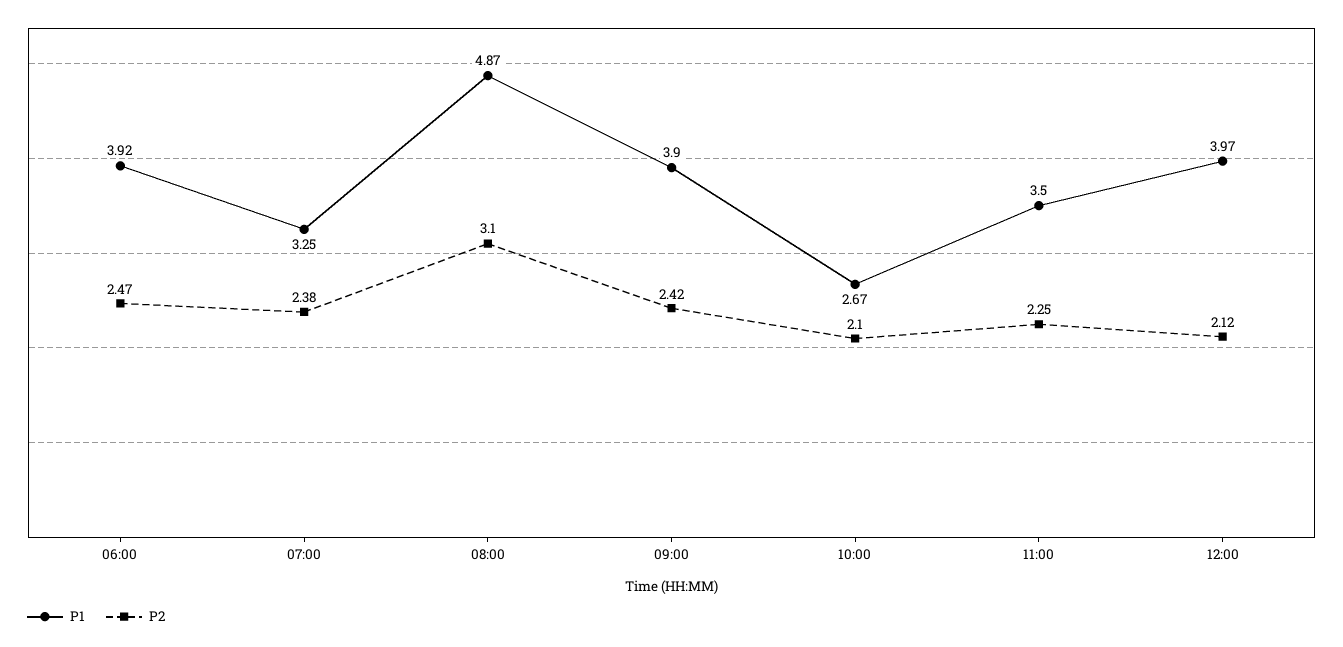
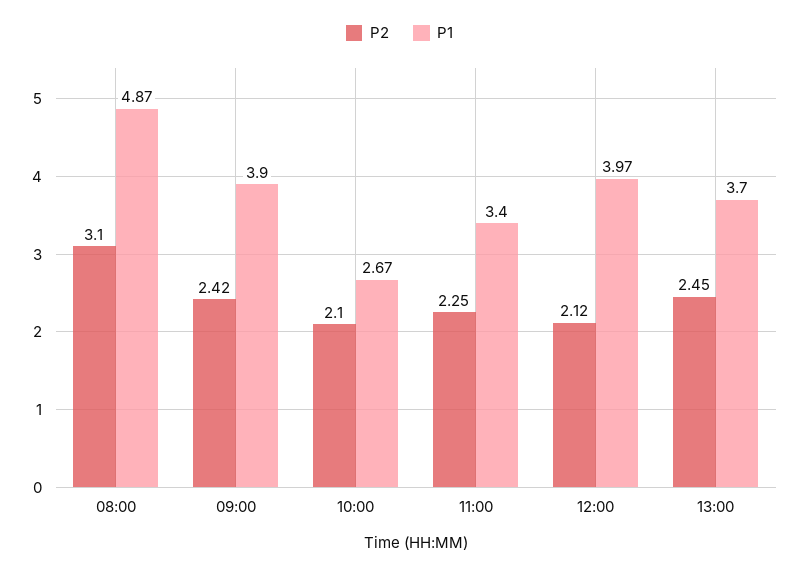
P1, 06:00: 3.92 -> none
P2, 06:00: 2.47 -> none
P1, 07:00: 3.25 -> none
P2, 07:00: 2.38 -> none
P1, 11:00: 3.5 -> 3.4
P2, 13:00: none -> 2.45
P1, 13:00: none -> 3.7

